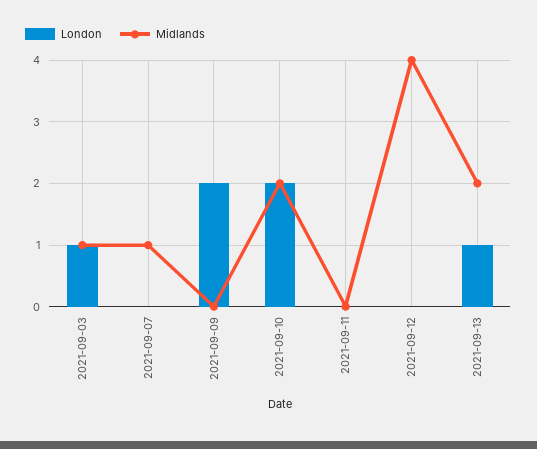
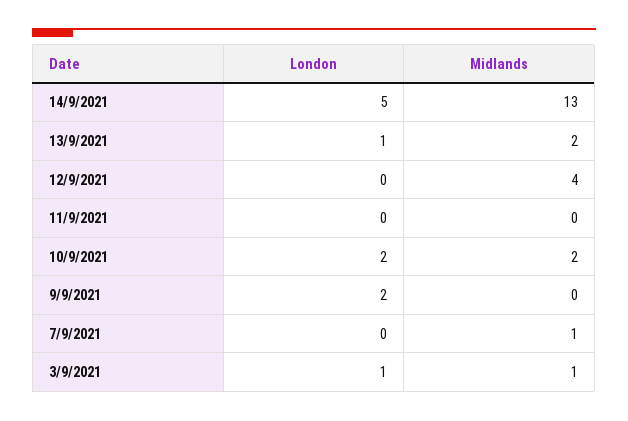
London, 14/9/2021: none -> 5
Midlands, 14/9/2021: none -> 13

